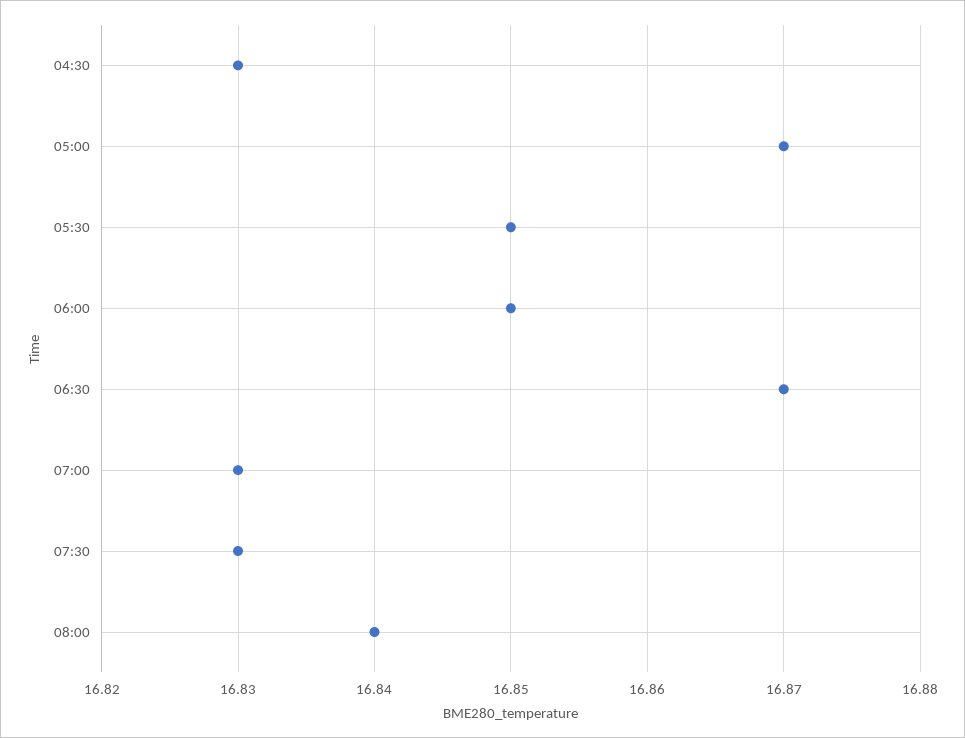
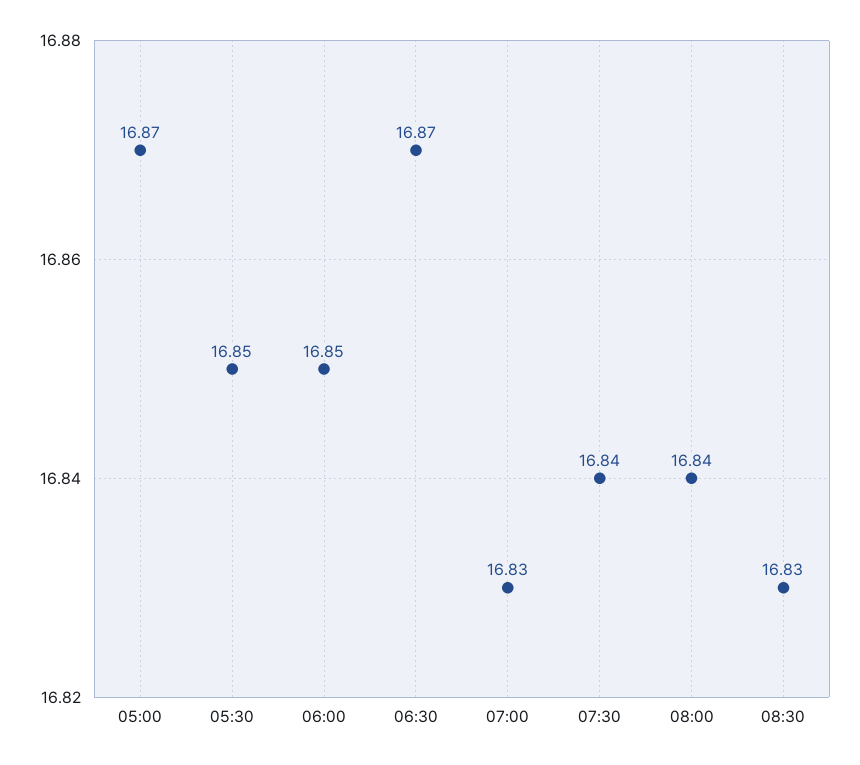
04:30: 16.83 -> none
07:30: 16.83 -> 16.84
08:30: none -> 16.83

